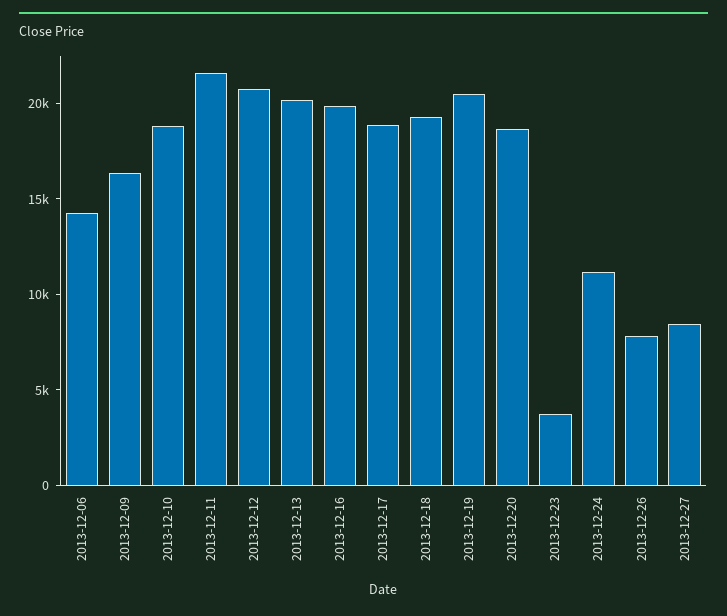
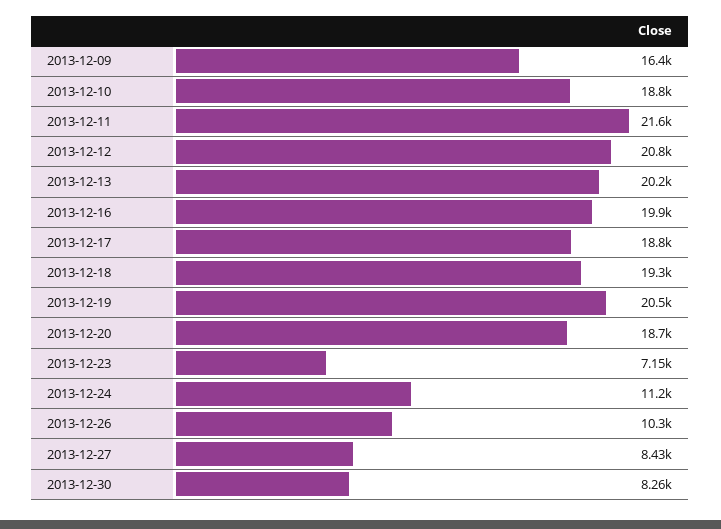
2013-12-06: 14000 -> none
2013-12-23: 4000 -> 7150
2013-12-26: 8000 -> 10300
2013-12-30: none -> 8260

